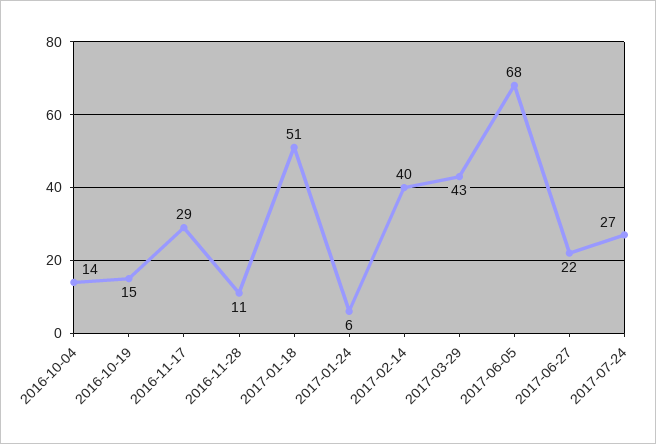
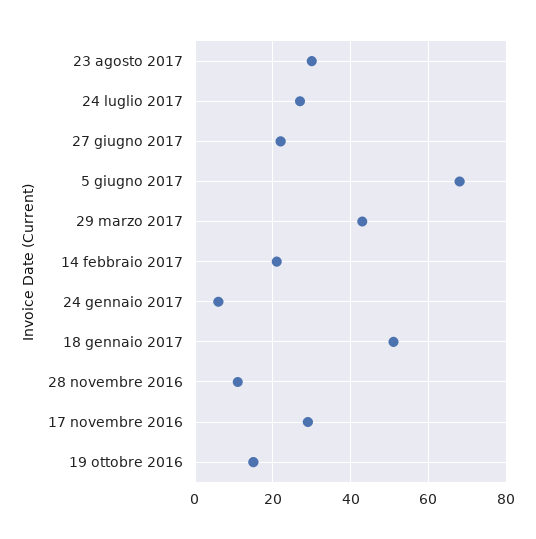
2016-10-04: 14 -> none
2017-02-14: 40 -> 20
23 agosto 2017: none -> 30

